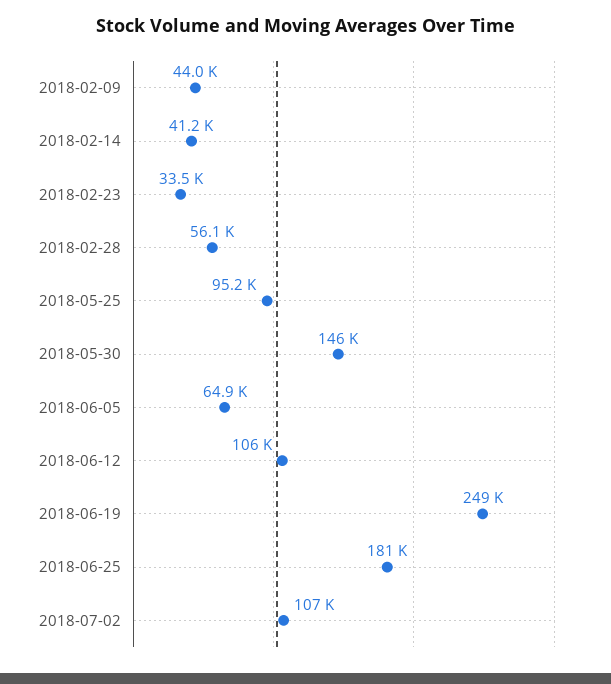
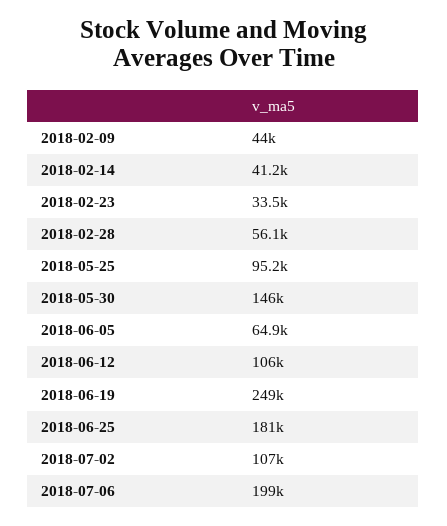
2018-07-06: none -> 199000

